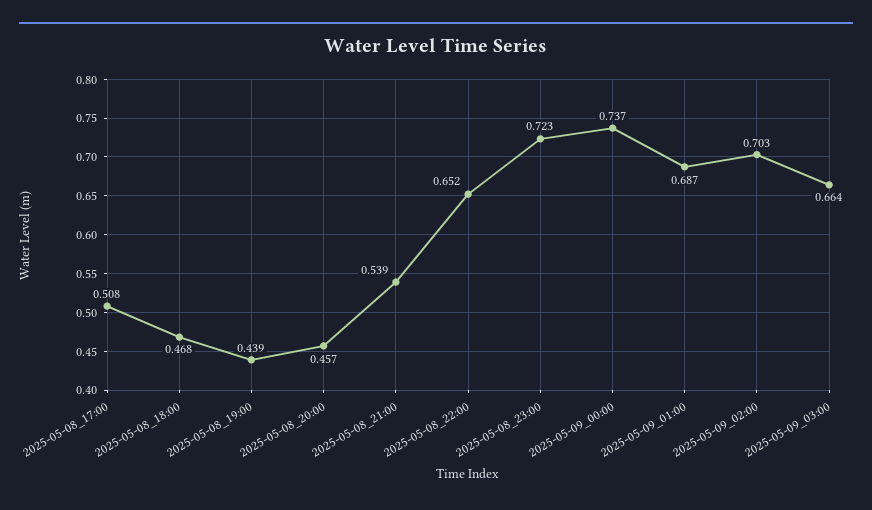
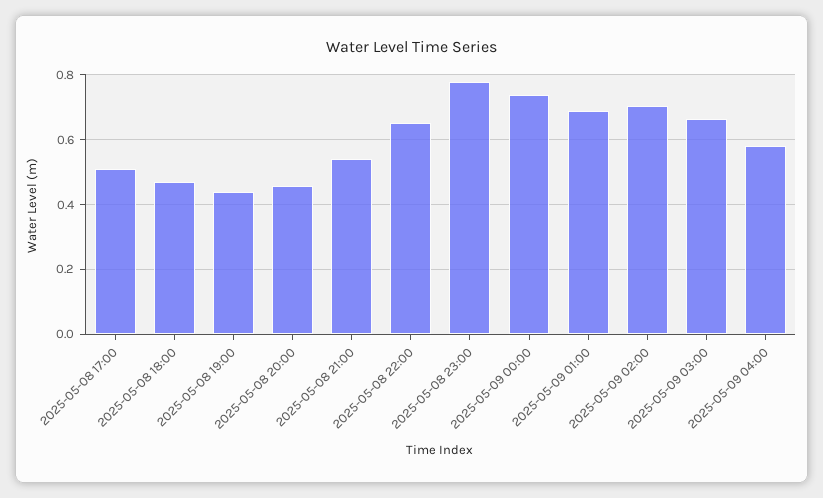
2025-05-08_23:00: 0.723 -> 0.78
2025-05-09 04:00: none -> 0.58

